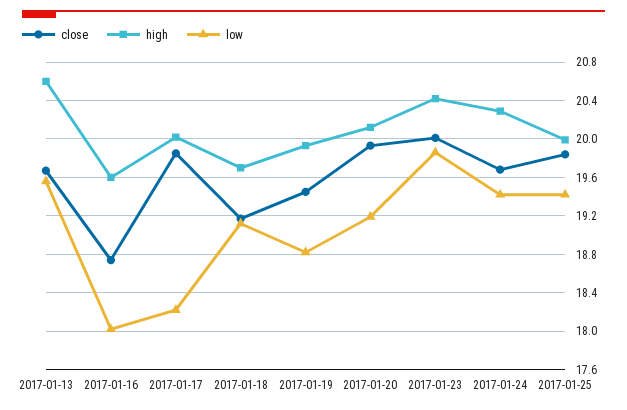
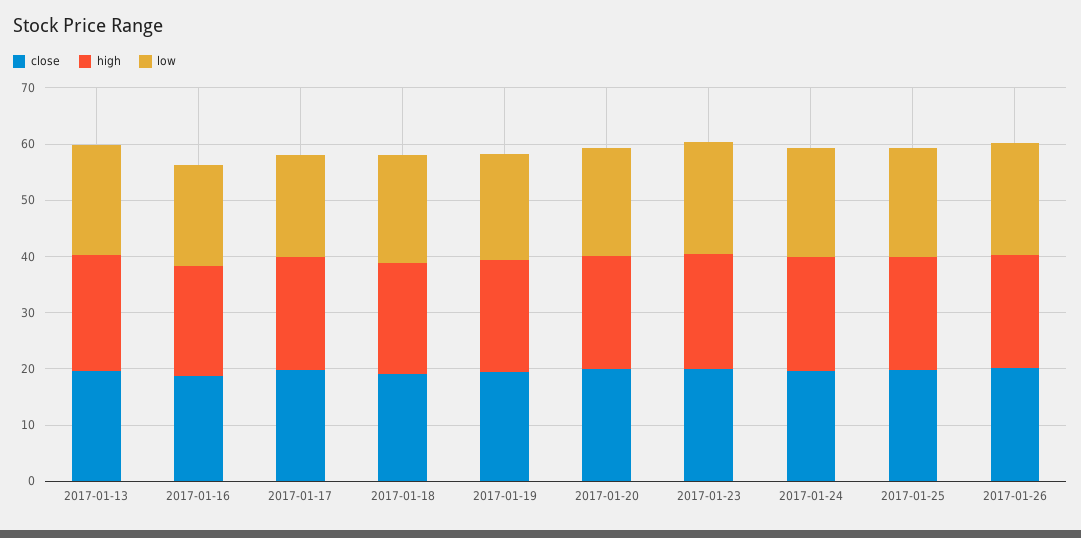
close, 2017-01-26: none -> 20
high, 2017-01-26: none -> 20
low, 2017-01-26: none -> 20

